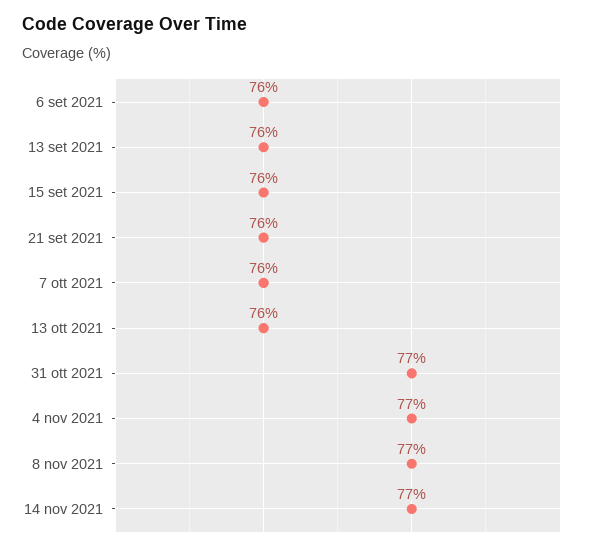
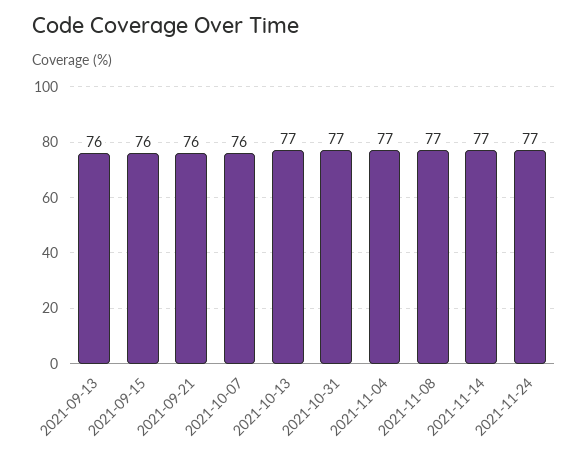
6 set 2021: 76 -> none
13 ott 2021: 76 -> 77
2021-11-24: none -> 77

